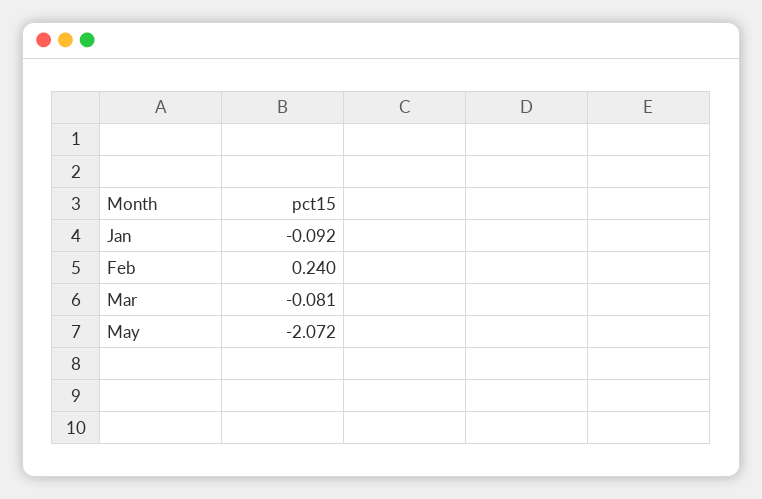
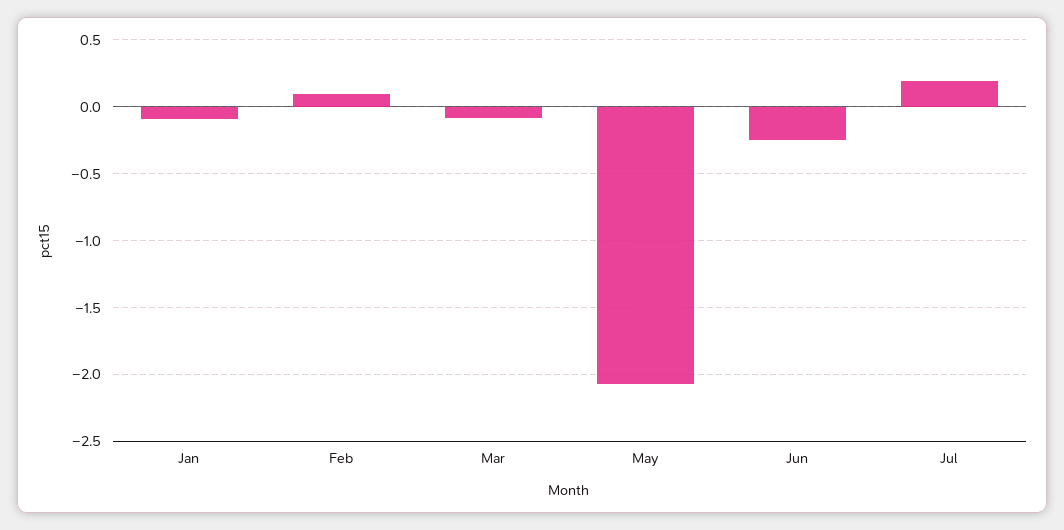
Feb: 0.24 -> 0.1
Jun: none -> -0.25
Jul: none -> 0.2

